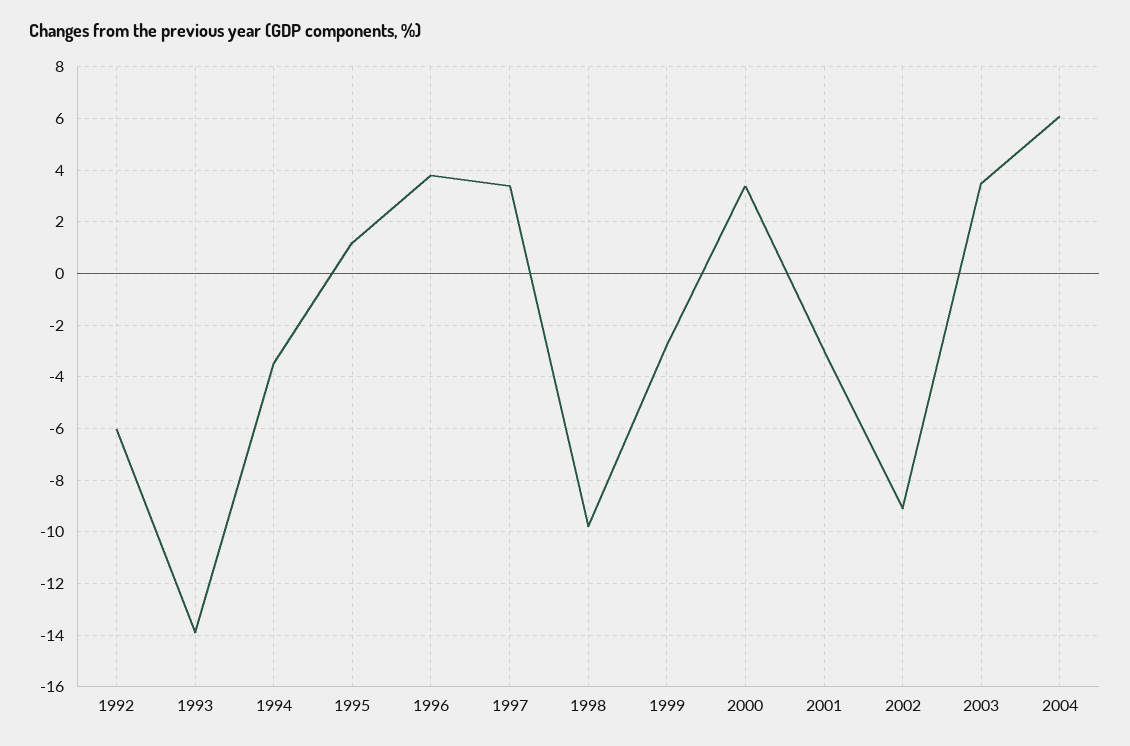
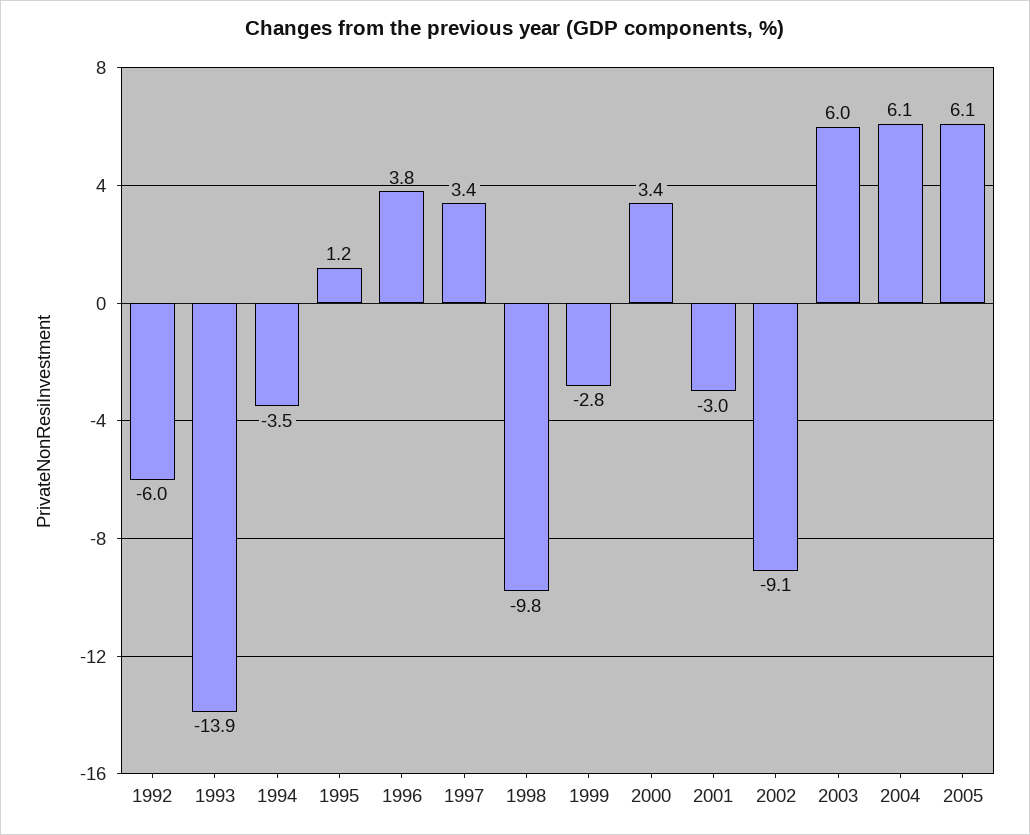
2003: 3.5 -> 6
2005: none -> 6.1

